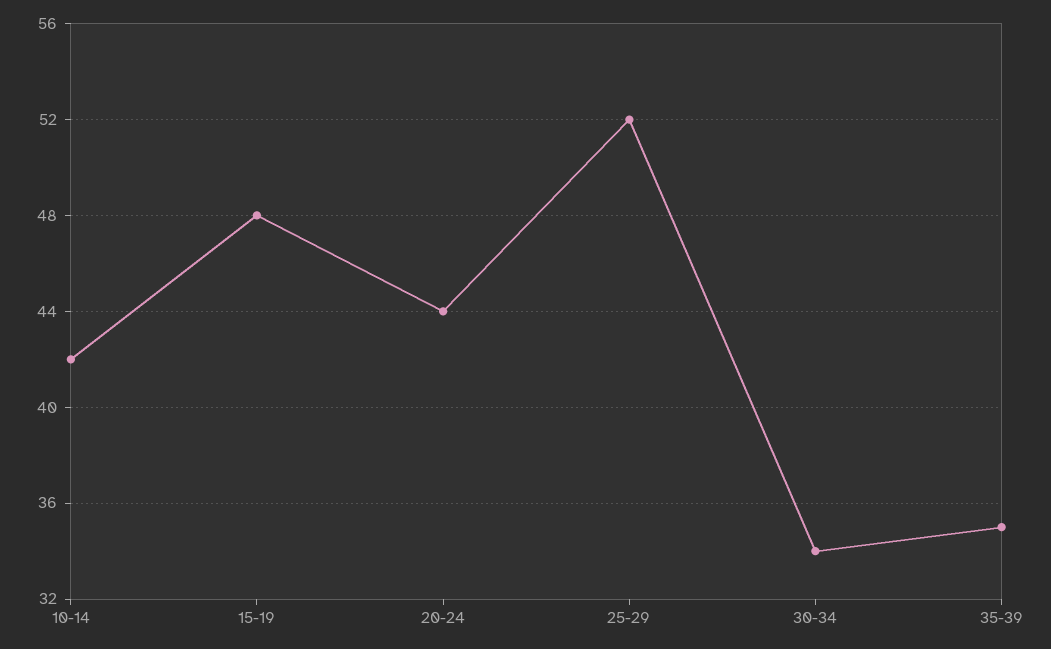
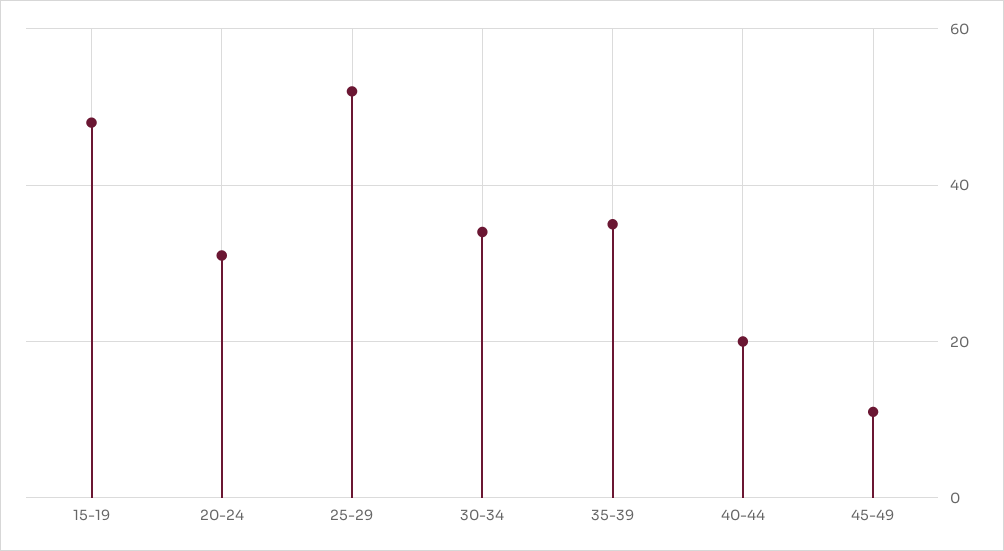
10-14: 42 -> none
20-24: 44 -> 30
40-44: none -> 20
45-49: none -> 10

